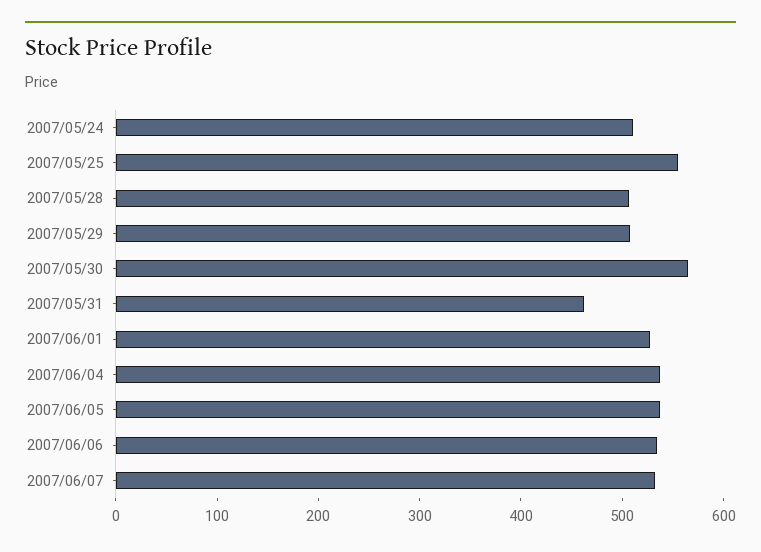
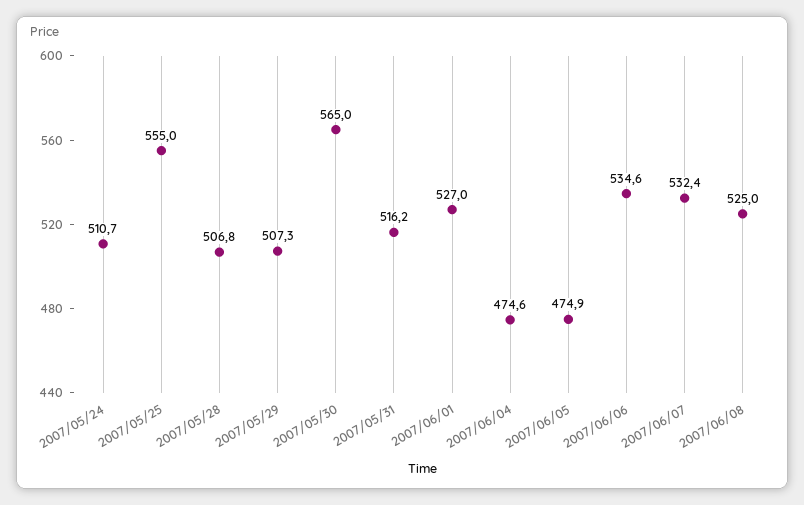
2007/05/31: 460 -> 516.2
2007/06/04: 540 -> 474.6
2007/06/05: 540 -> 474.9
2007/06/08: none -> 525

